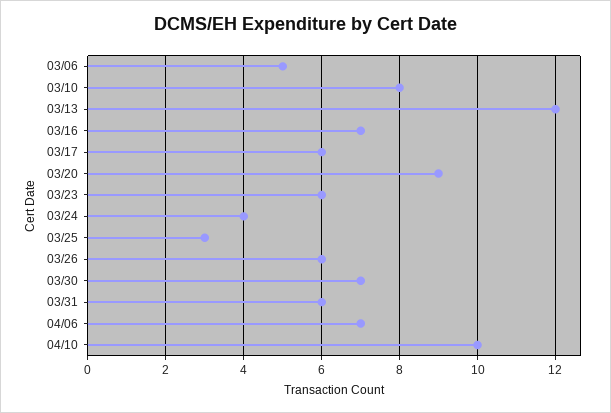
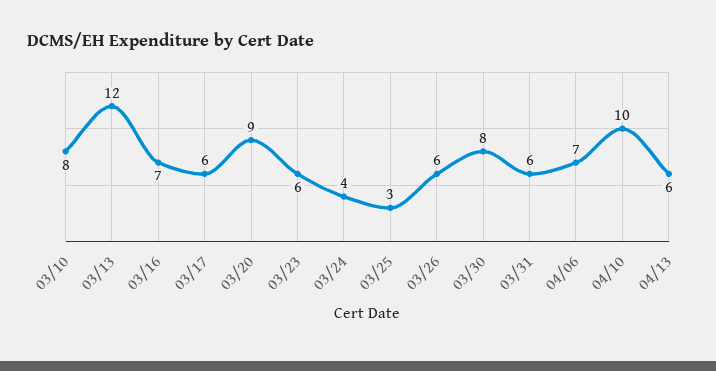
03/06: 5 -> none
03/30: 7 -> 8
04/13: none -> 6

